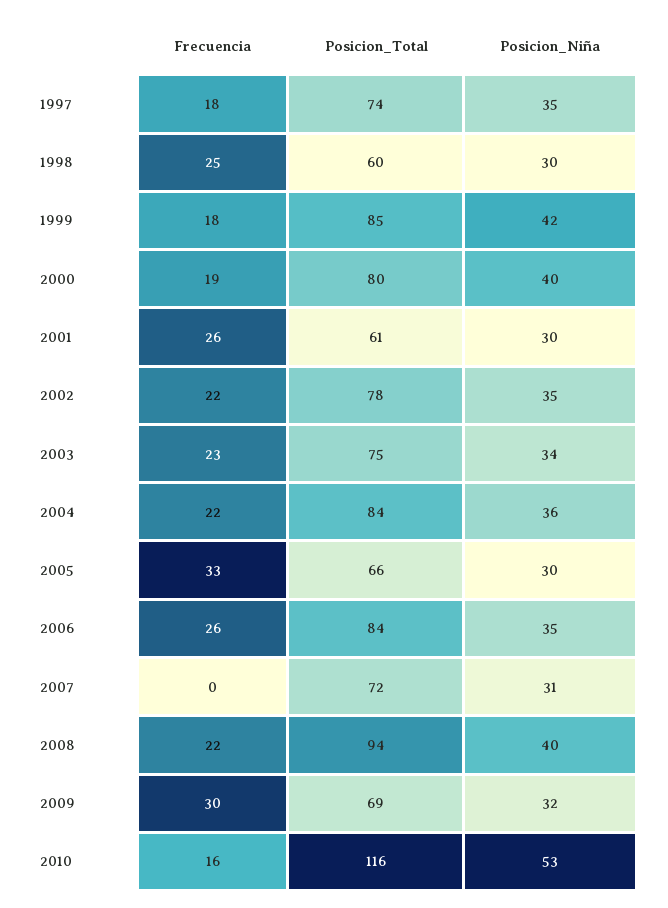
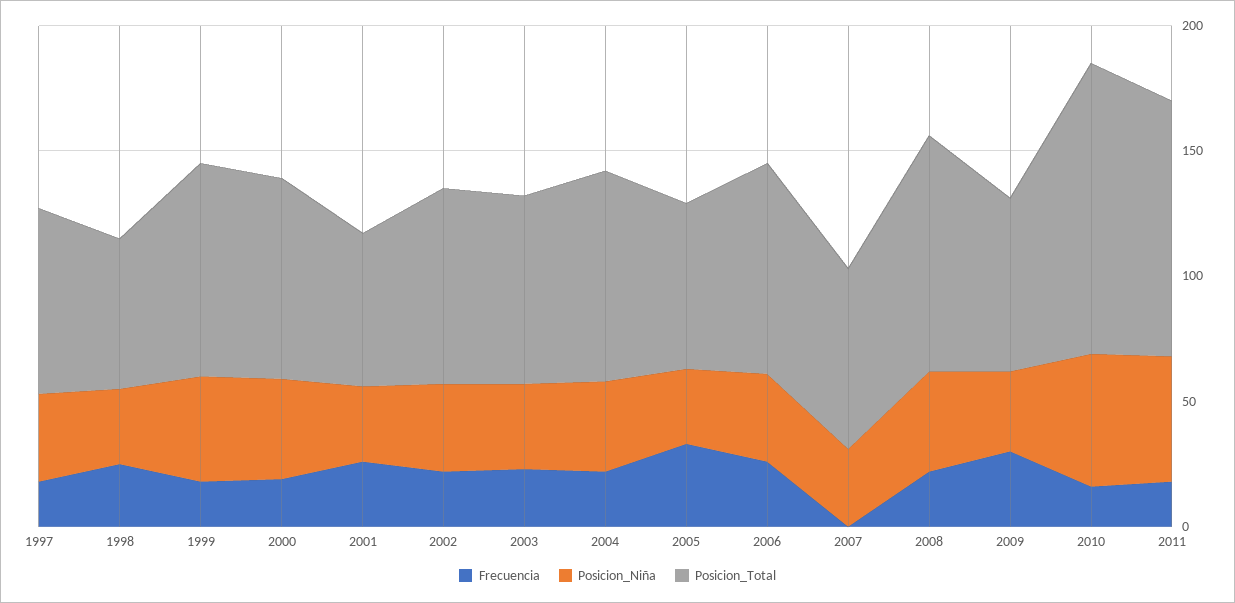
Frecuencia, 2011: none -> 20
Posicion_Niña, 2011: none -> 50
Posicion_Total, 2011: none -> 100

